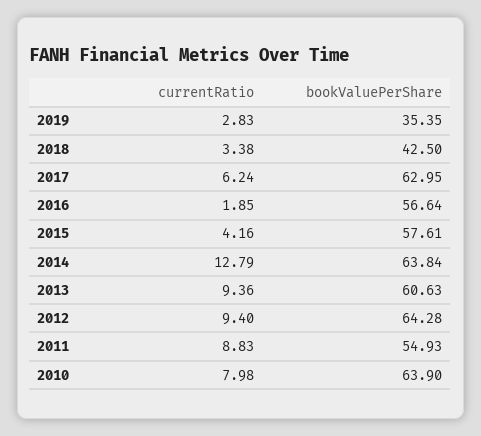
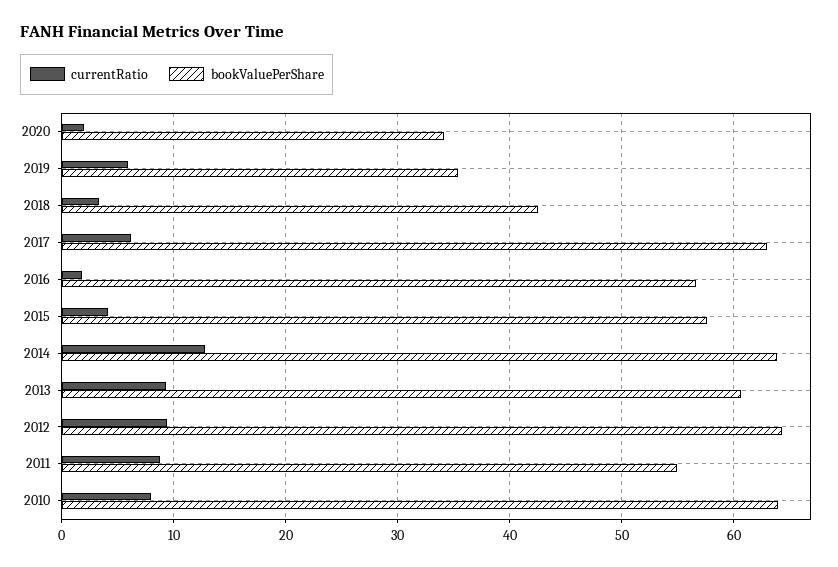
currentRatio, 2019: 2.83 -> 6
currentRatio, 2020: none -> 2
bookValuePerShare, 2020: none -> 34

